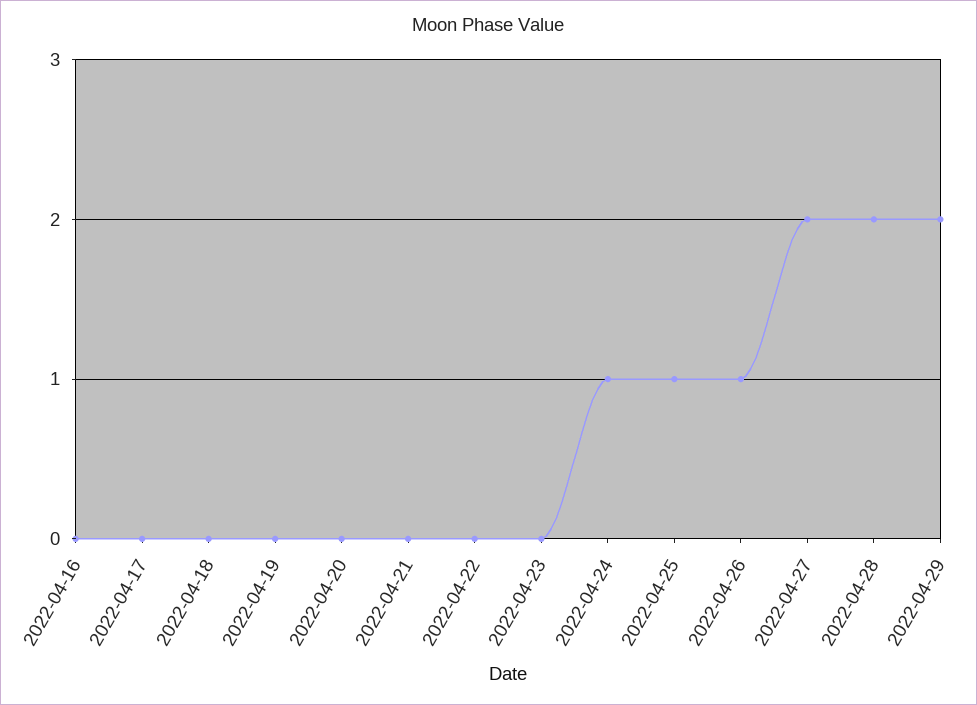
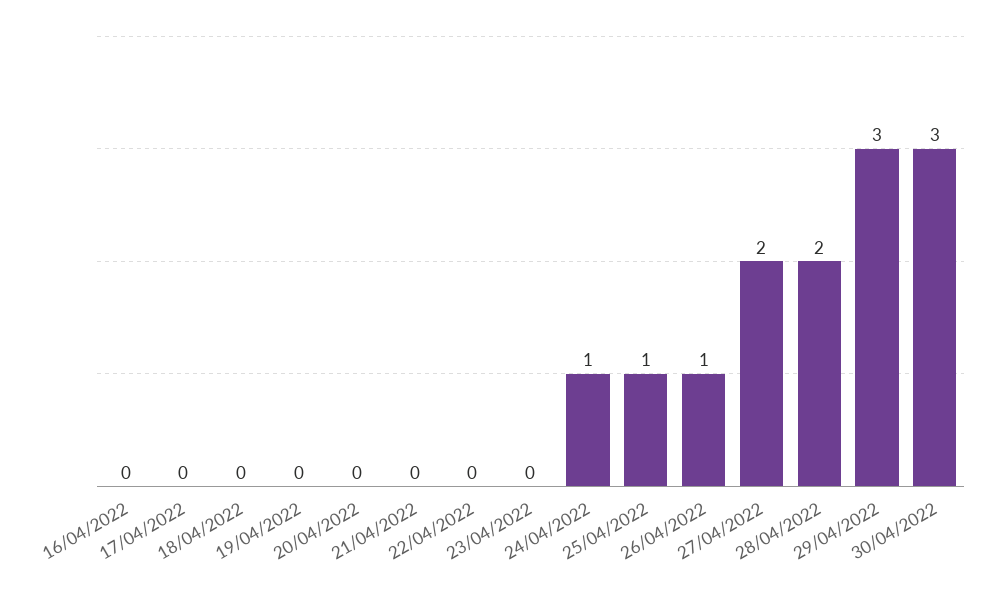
2022-04-29: 2 -> 3
30/04/2022: none -> 3

